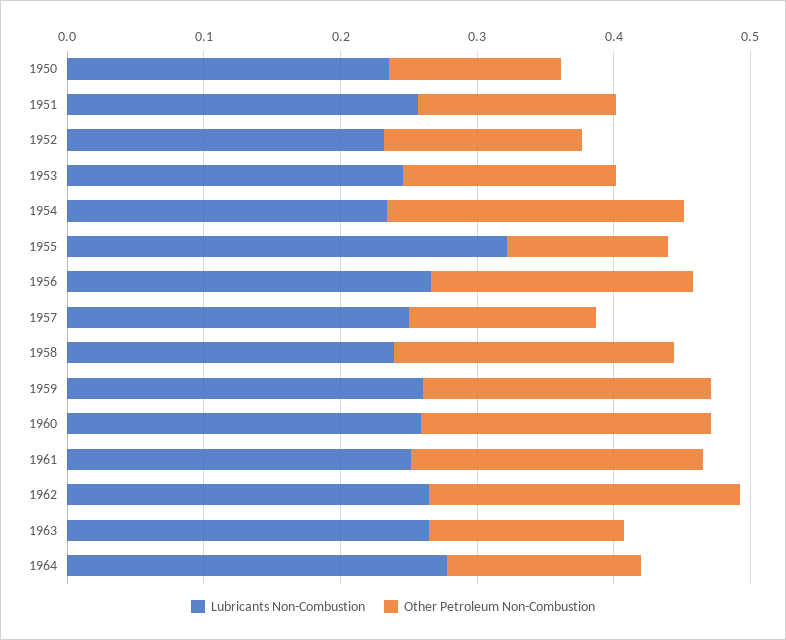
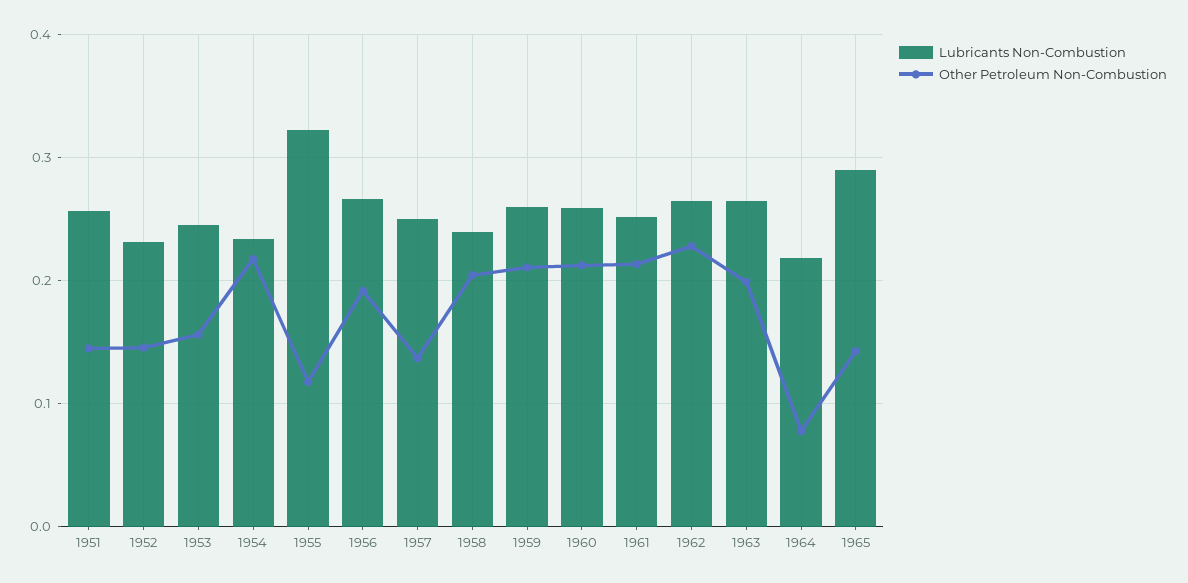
Lubricants Non-Combustion, 1950: 0.24 -> none
Other Petroleum Non-Combustion, 1950: 0.12 -> none
Other Petroleum Non-Combustion, 1963: 0.14 -> 0.2
Lubricants Non-Combustion, 1964: 0.28 -> 0.22
Other Petroleum Non-Combustion, 1964: 0.14 -> 0.08
Lubricants Non-Combustion, 1965: none -> 0.29
Other Petroleum Non-Combustion, 1965: none -> 0.14

